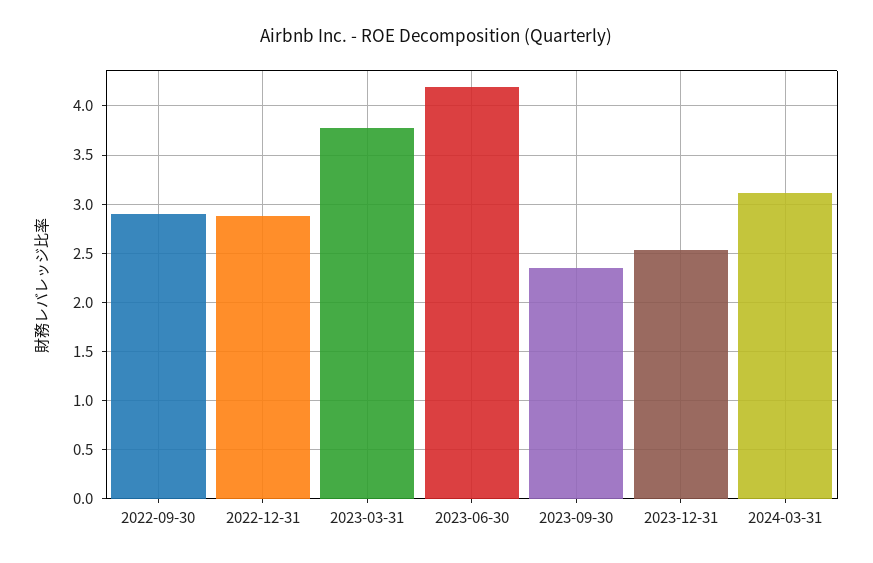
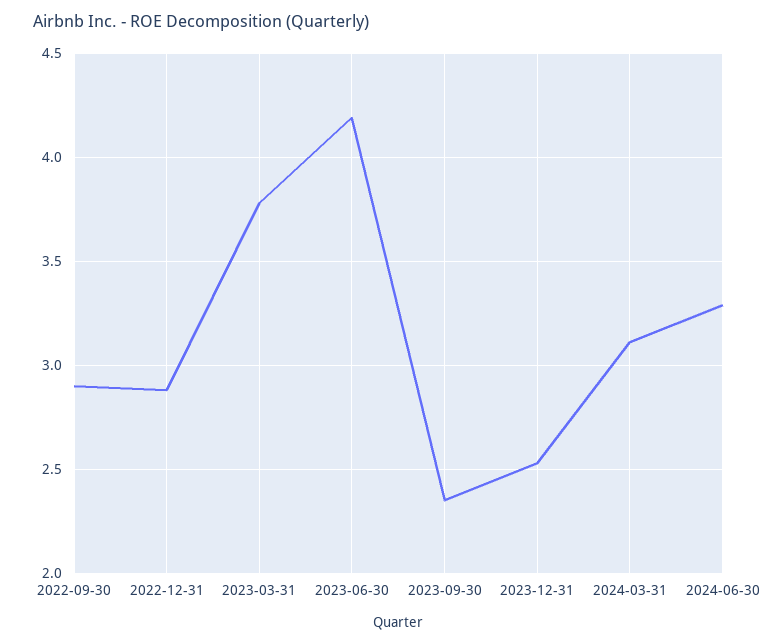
2024-06-30: none -> 3.3

